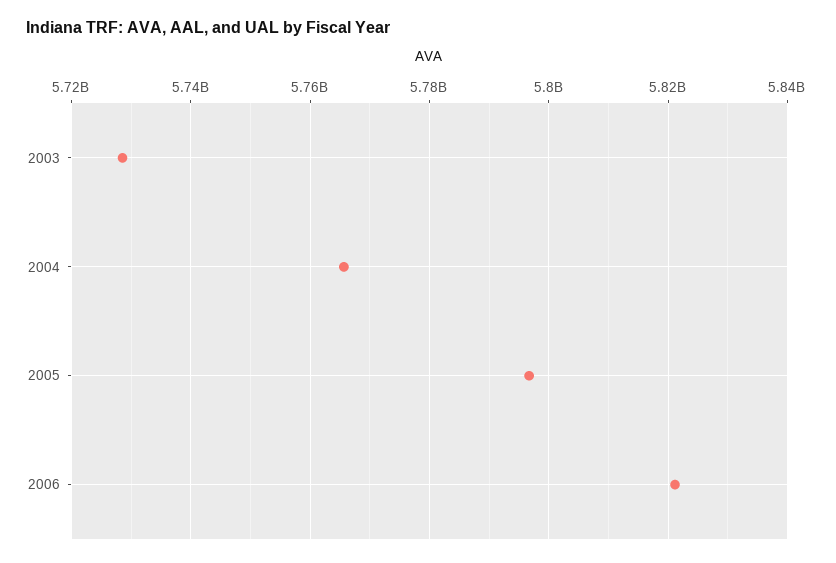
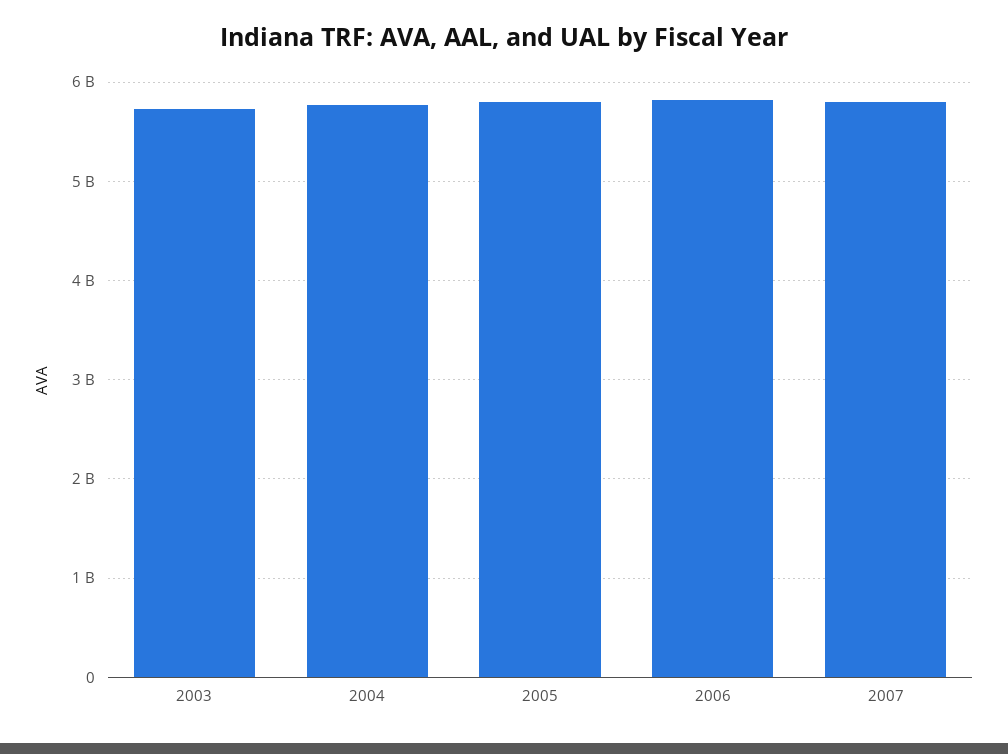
2007: none -> 5800000000

